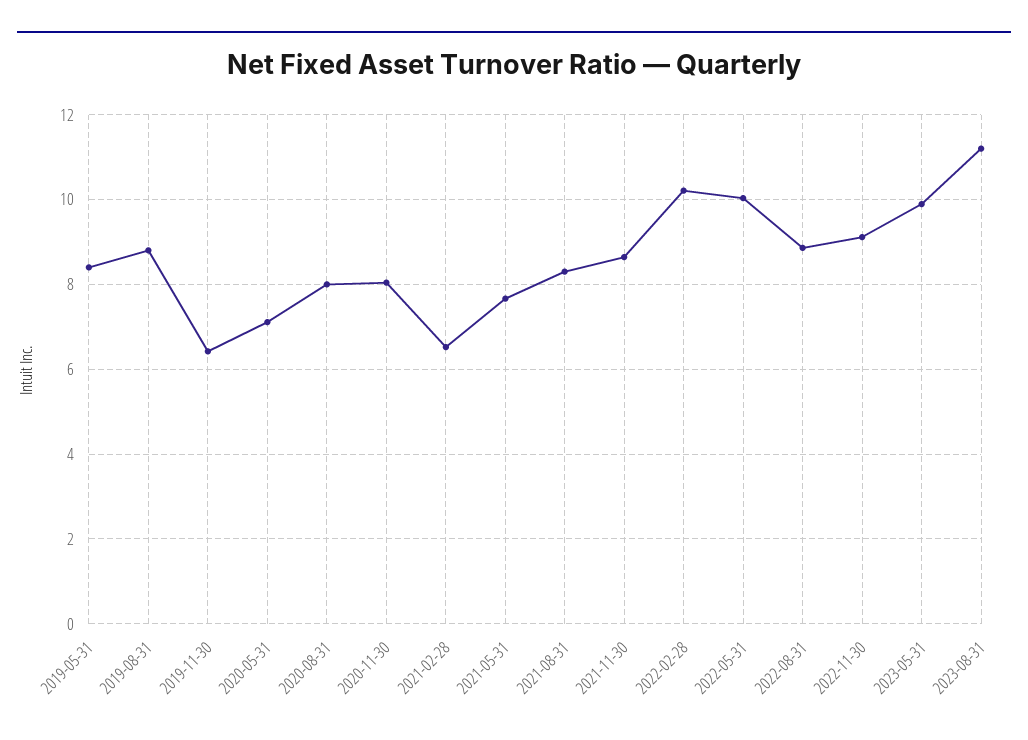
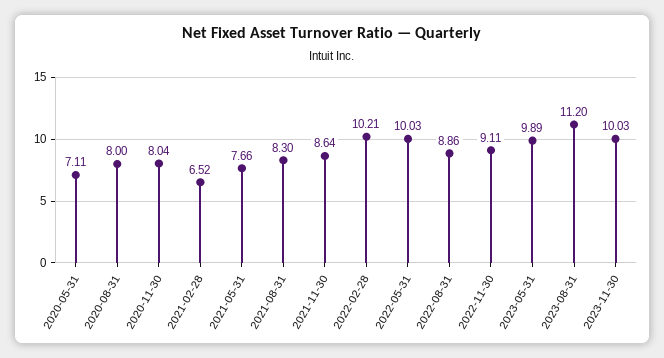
2019-05-31: 8.4 -> none
2019-08-31: 8.8 -> none
2019-11-30: 6.4 -> none
2023-11-30: none -> 10.03

